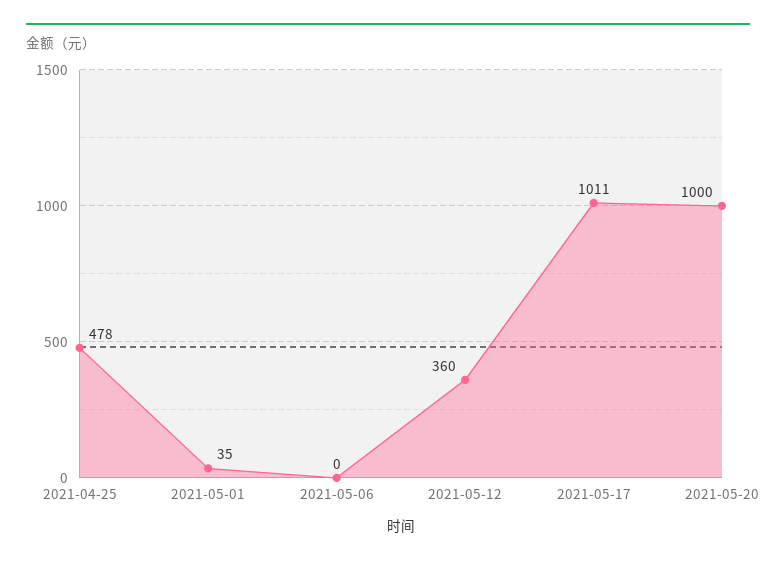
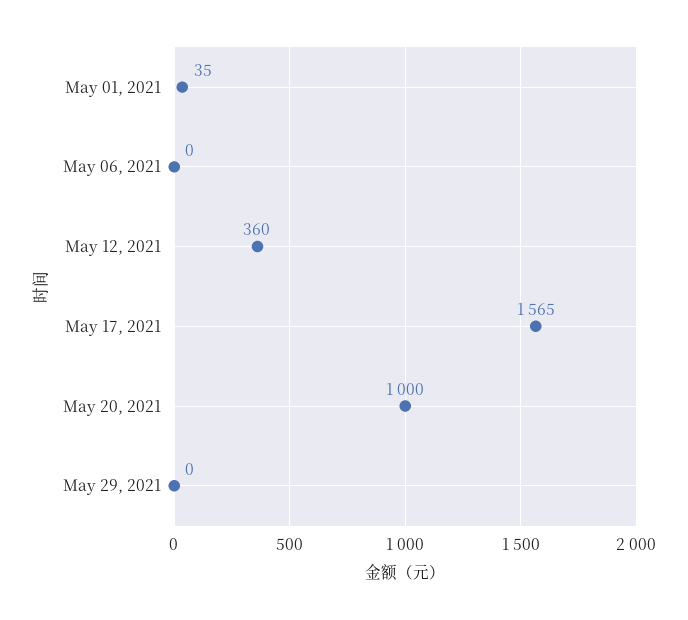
2021-04-25: 478 -> none
2021-05-17: 1011 -> 1565
May 29, 2021: none -> 0

